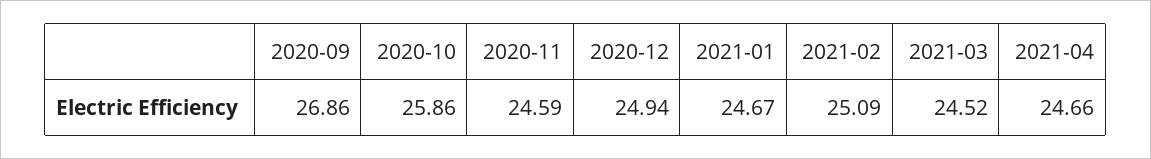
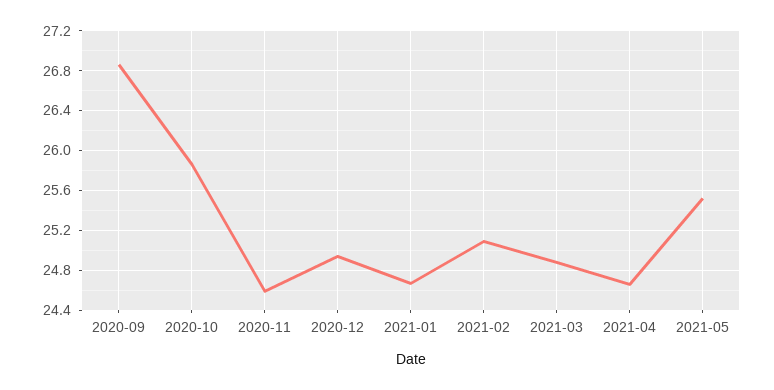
2021-03: 24.52 -> 24.9
2021-05: none -> 25.5

